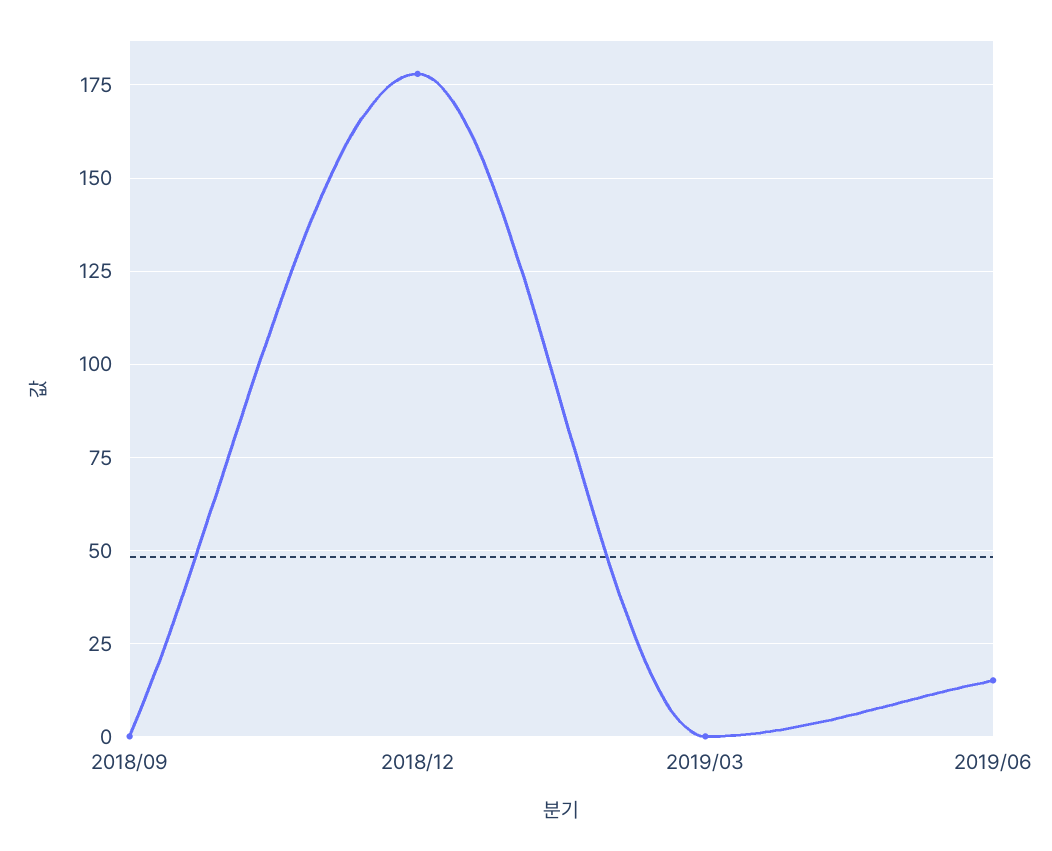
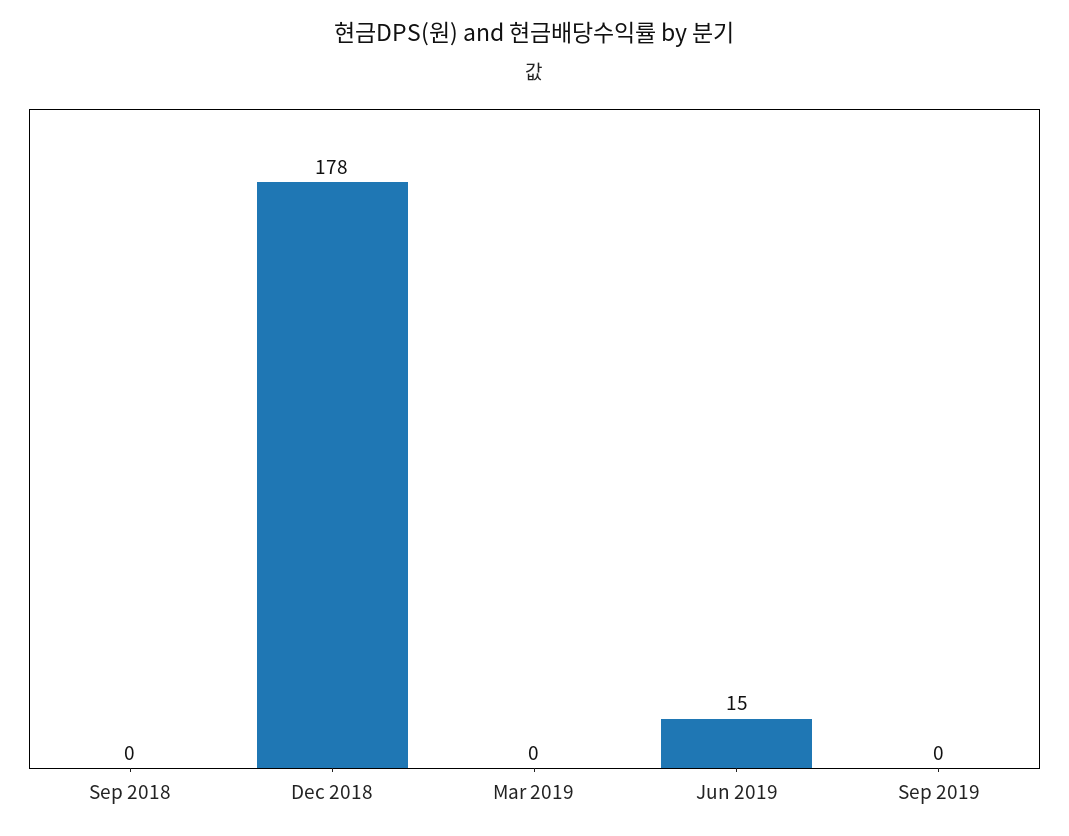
Sep 2019: none -> 0

